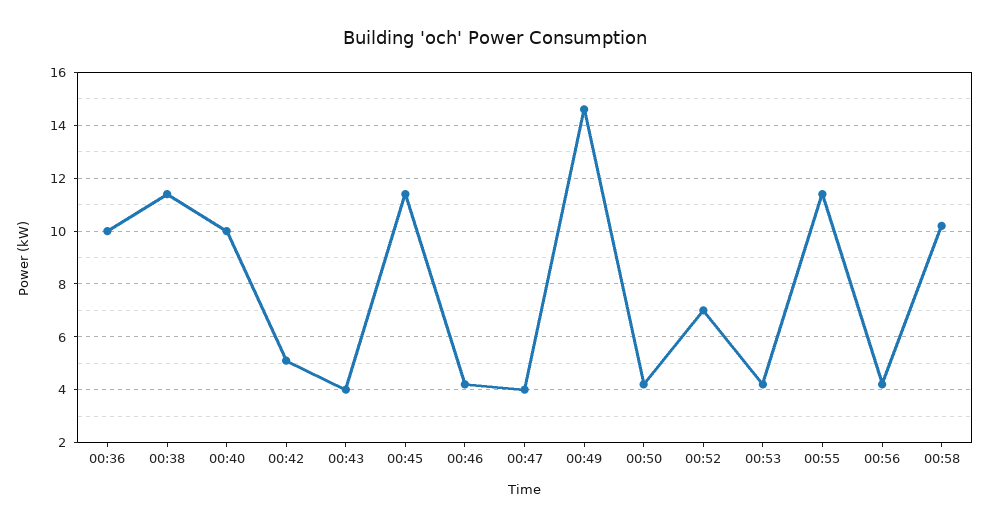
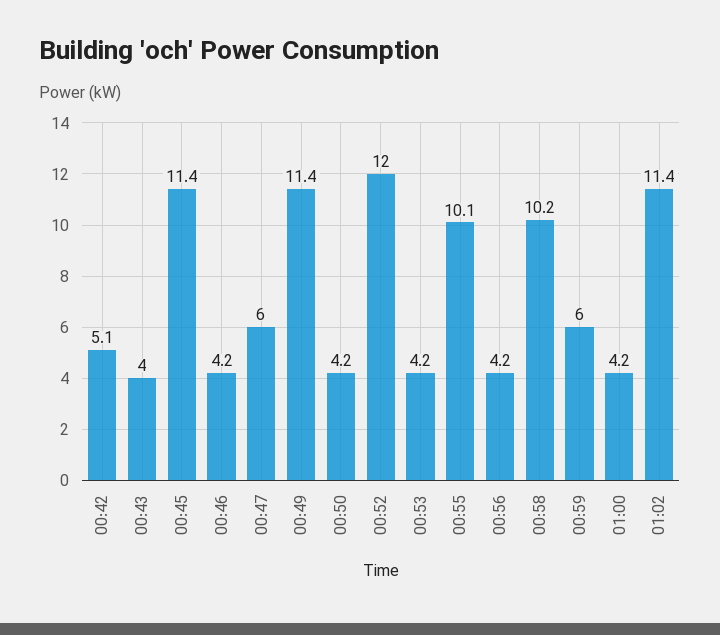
00:36: 10 -> none
00:38: 11.5 -> none
00:40: 10 -> none
00:47: 4 -> 6
00:49: 14.5 -> 11.4
00:52: 7 -> 12
00:55: 11.5 -> 10.1
00:59: none -> 6
01:00: none -> 4.2
01:02: none -> 11.4

